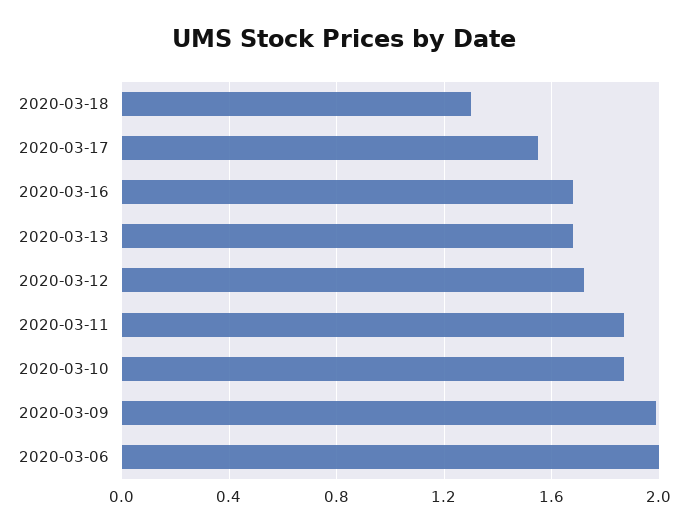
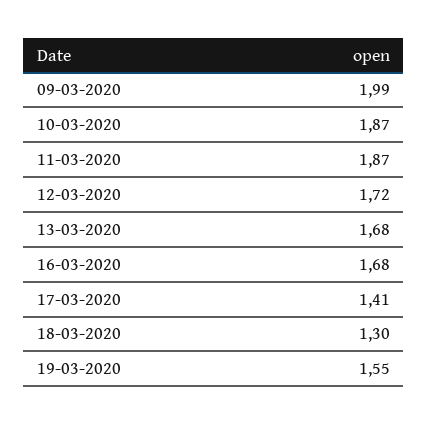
2020-03-17: 1.55 -> 1.41
2020-03-06: 2 -> none
19-03-2020: none -> 1.55

